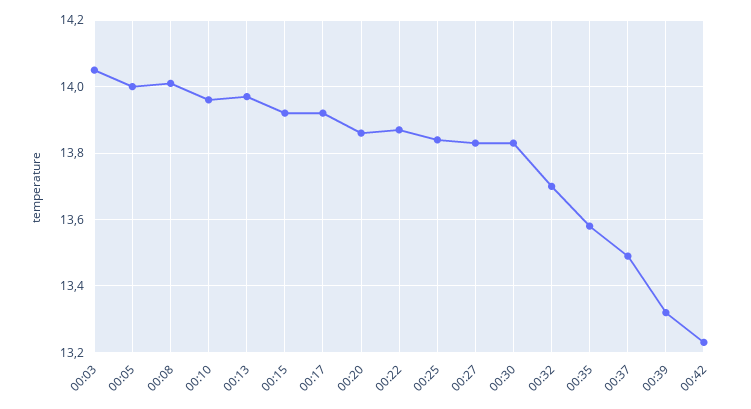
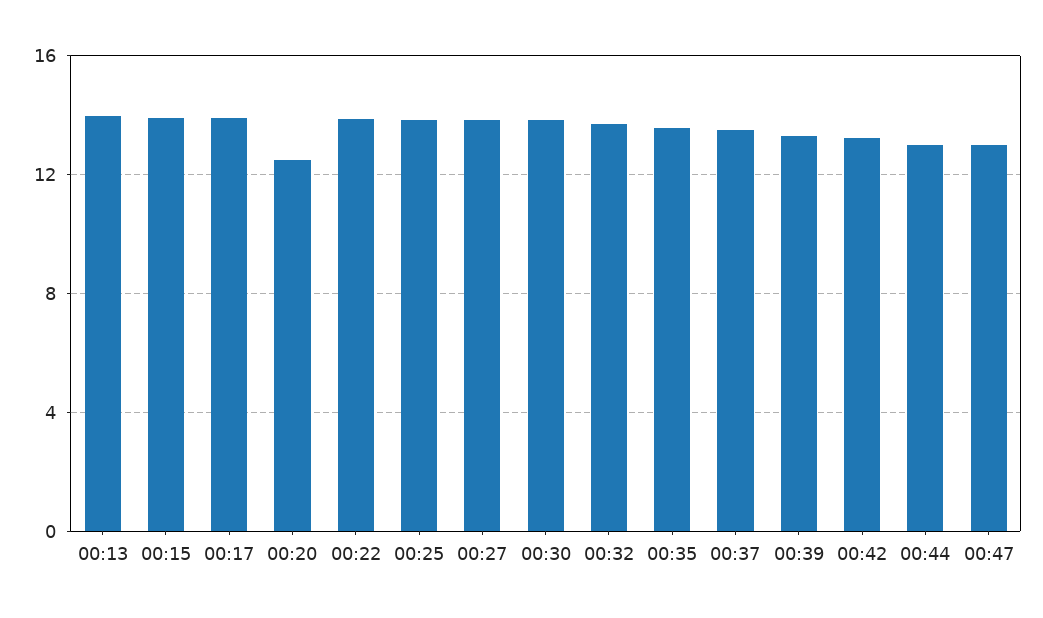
00:03: 14.05 -> none
00:05: 14 -> none
00:08: 14 -> none
00:10: 13.95 -> none
00:20: 13.85 -> 12.5
00:44: none -> 13
00:47: none -> 13

